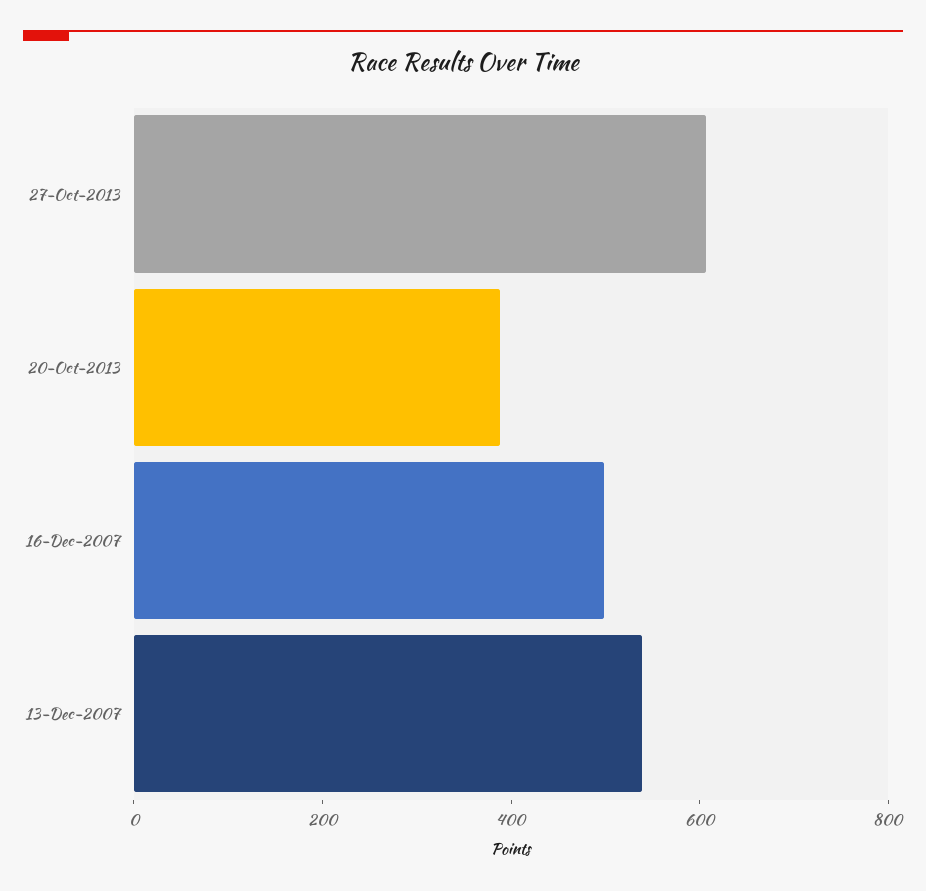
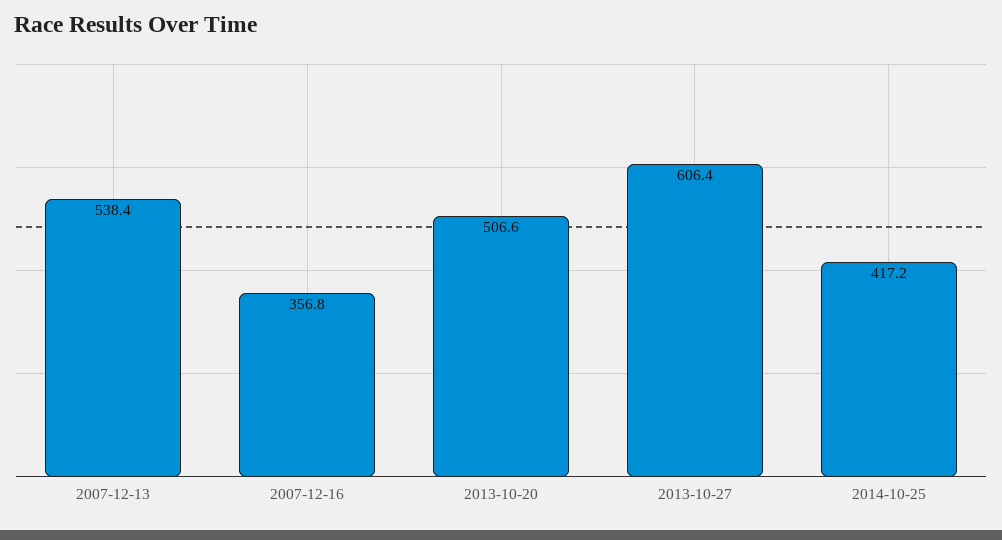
20-Oct-2013: 400 -> 506.6
16-Dec-2007: 500 -> 356.8
2014-10-25: none -> 417.2

